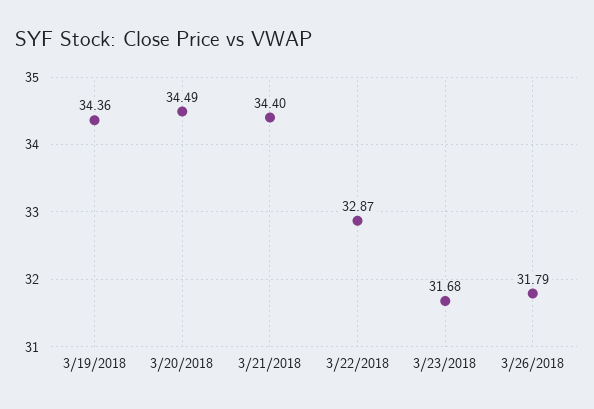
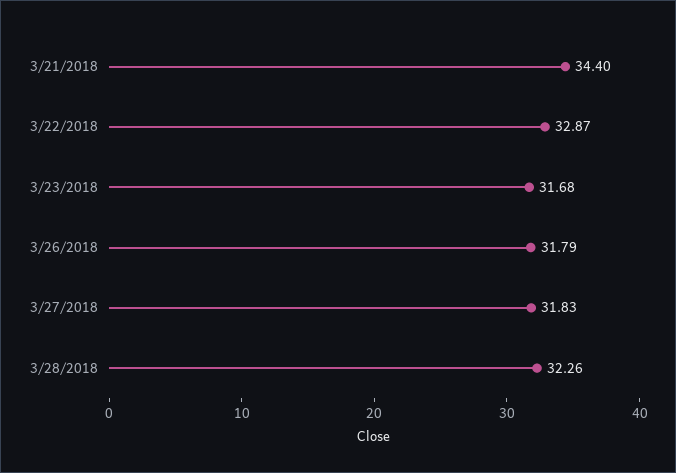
3/19/2018: 34.36 -> none
3/20/2018: 34.49 -> none
3/27/2018: none -> 31.83
3/28/2018: none -> 32.26

